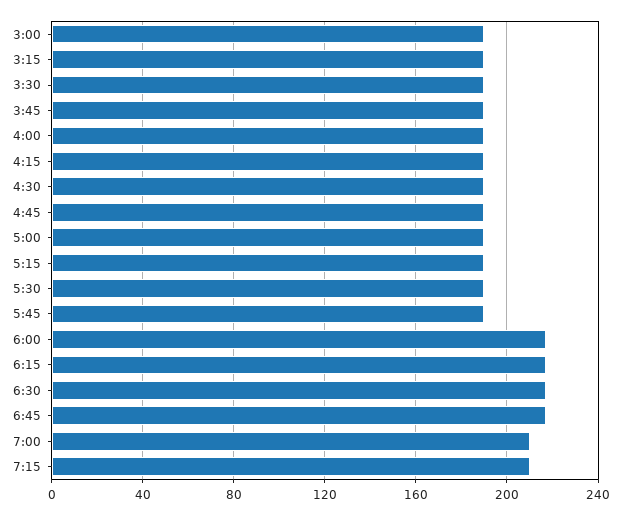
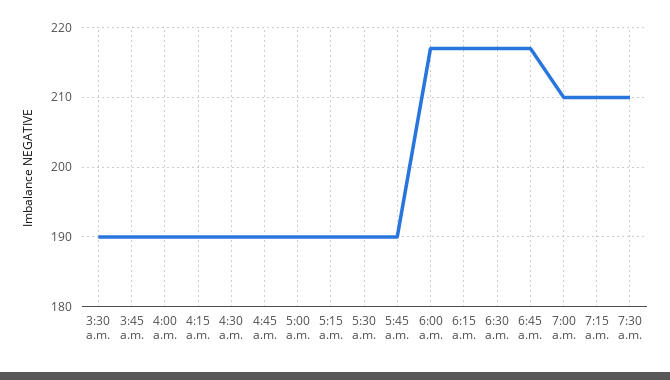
3:00: 190 -> none
3:15: 190 -> none
7:30 a.m.: none -> 210

